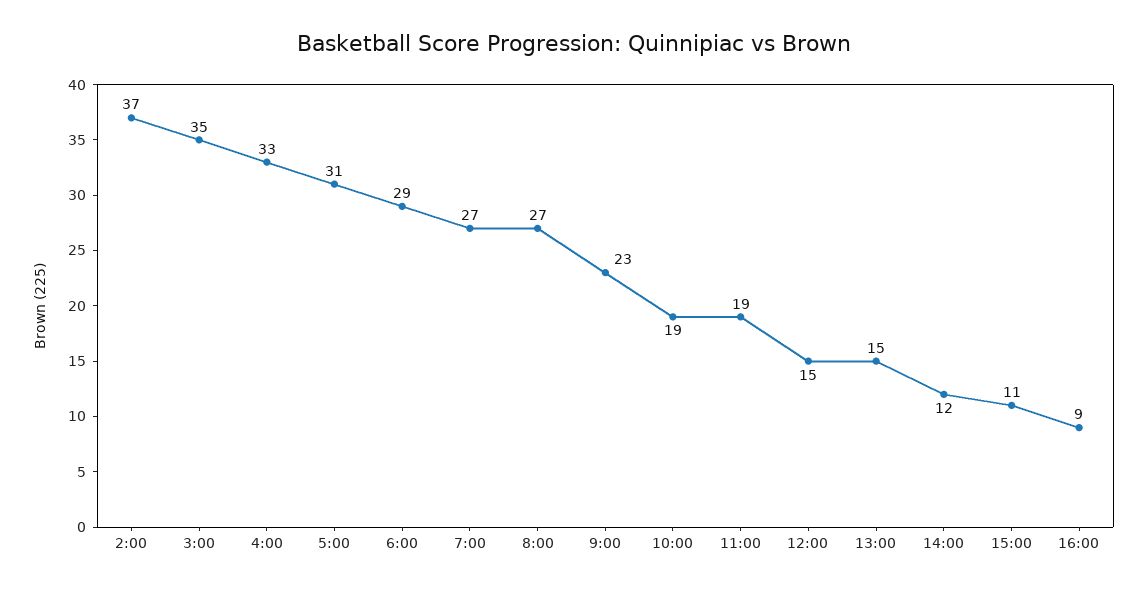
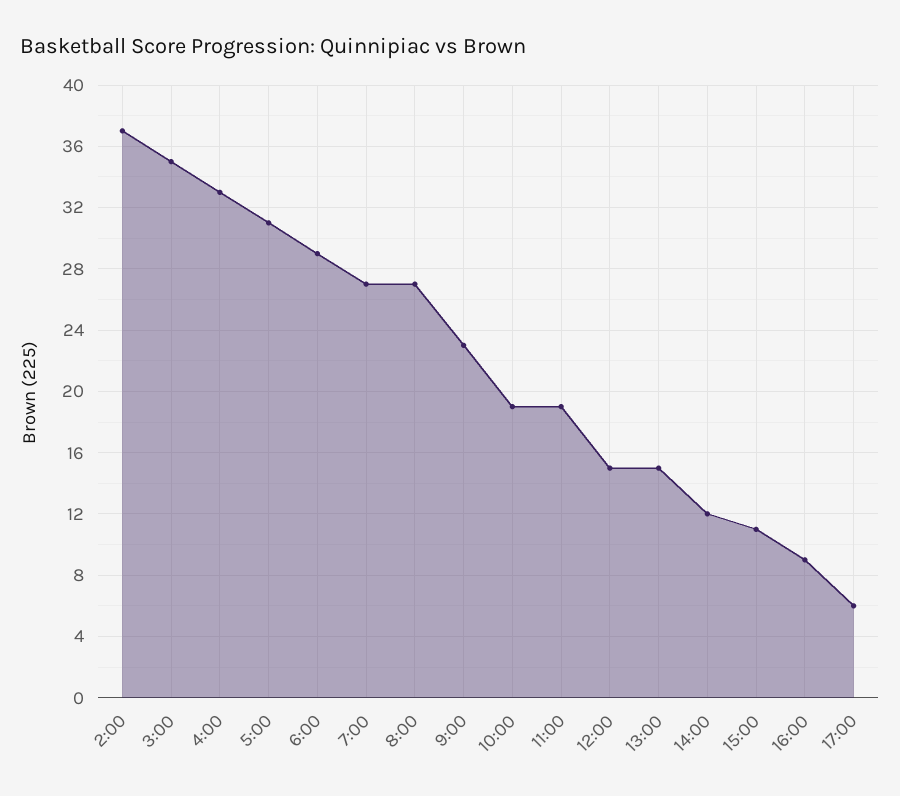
17:00: none -> 6

